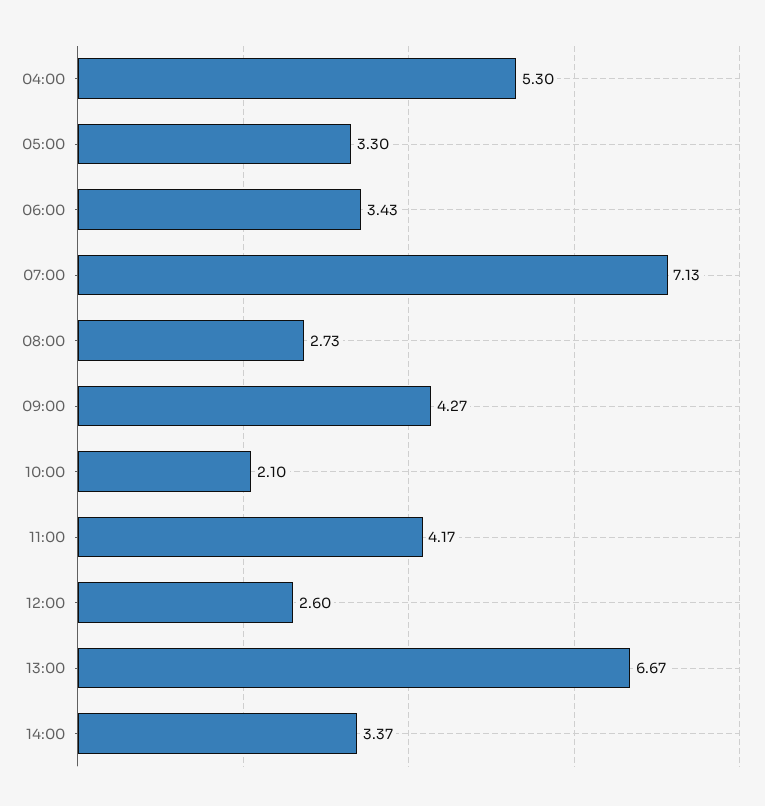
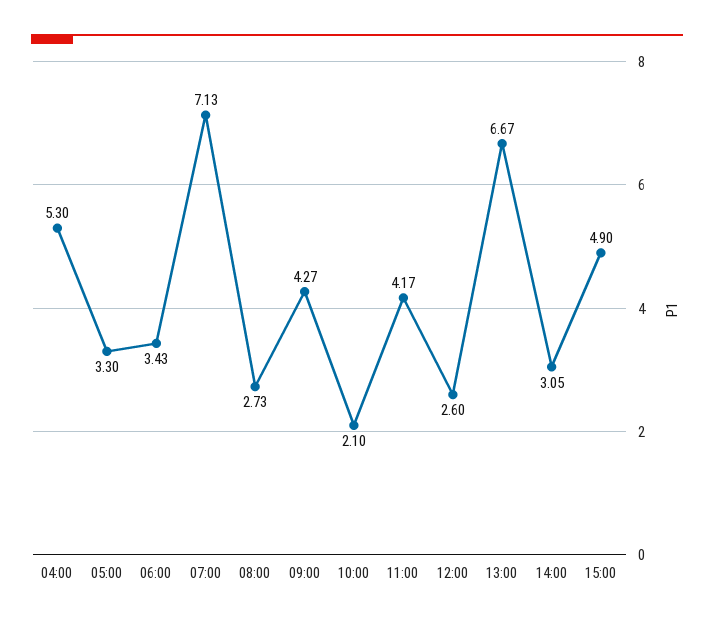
14:00: 3.37 -> 3.05
15:00: none -> 4.9

